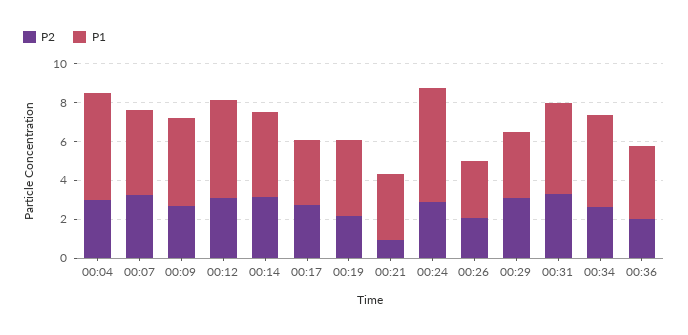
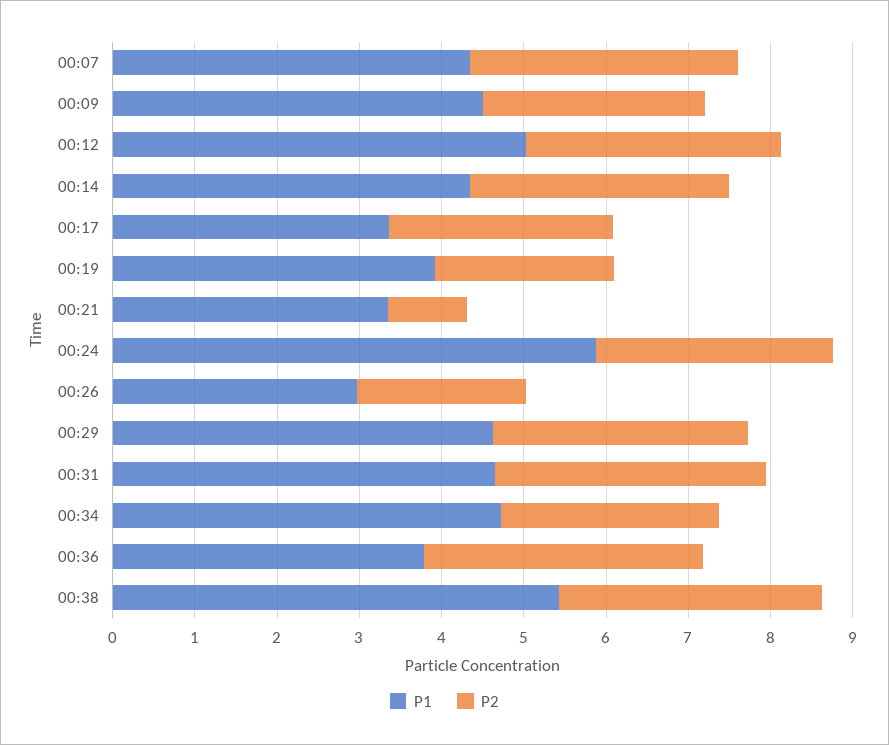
P2, 00:04: 3 -> none
P1, 00:04: 5.5 -> none
P1, 00:29: 3.5 -> 4.6
P2, 00:36: 2 -> 3.4
P1, 00:38: none -> 5.4
P2, 00:38: none -> 3.2

